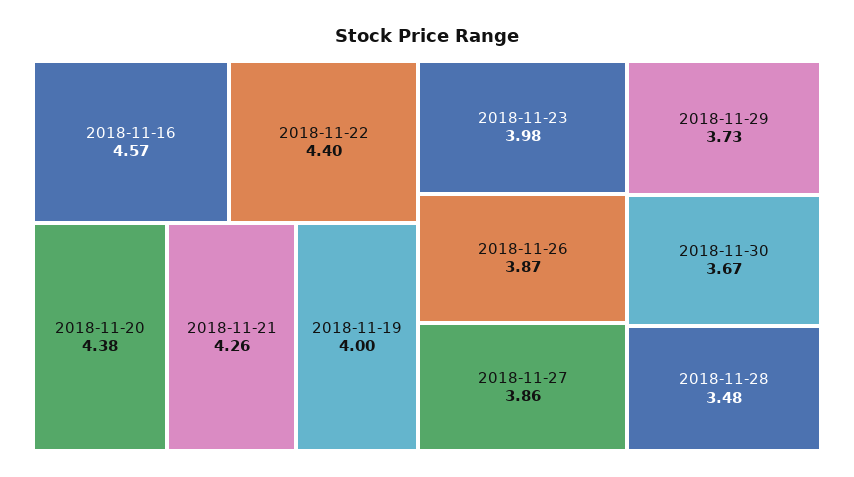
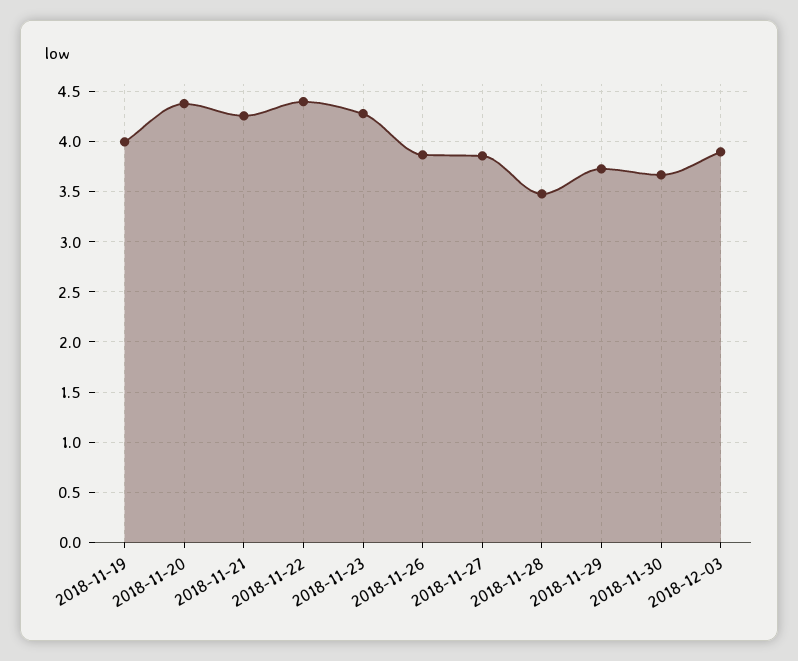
2018-11-16: 4.57 -> none
2018-11-23: 3.98 -> 4.3
2018-12-03: none -> 3.9

